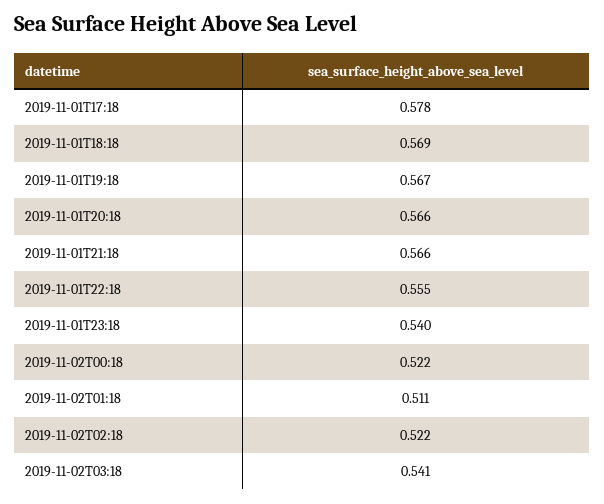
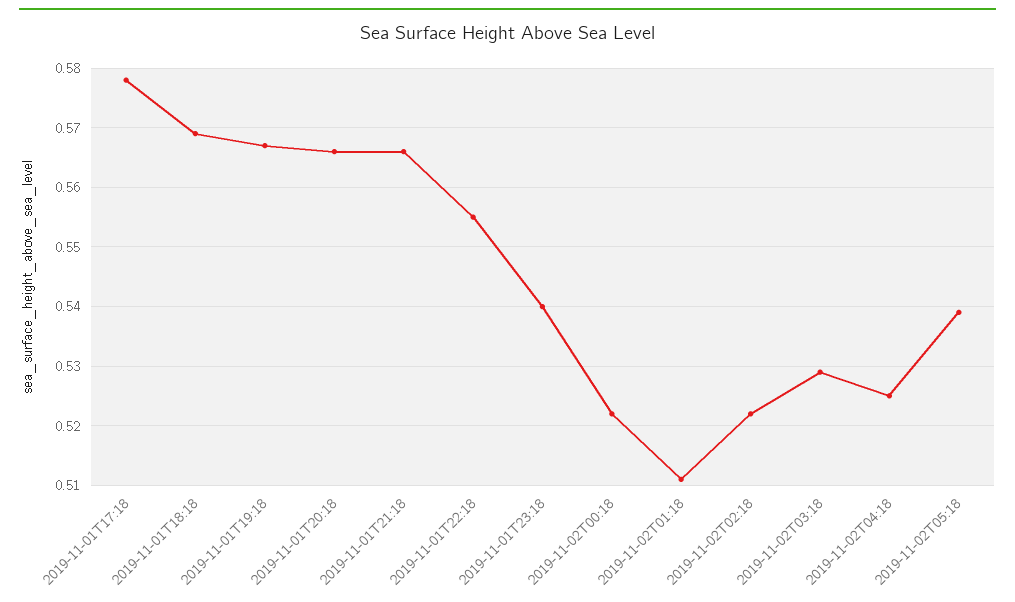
2019-11-02T03:18: 0.541 -> 0.53
2019-11-02T04:18: none -> 0.525
2019-11-02T05:18: none -> 0.54

